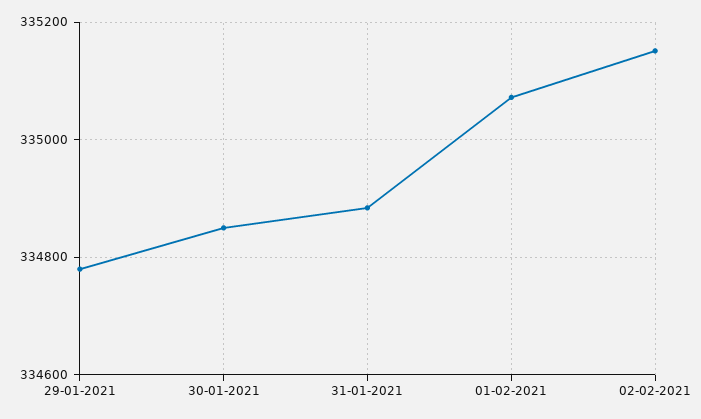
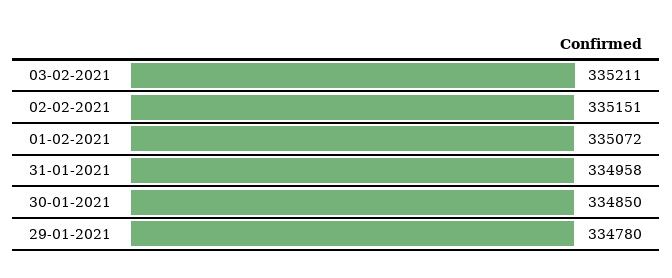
31-01-2021: 334880 -> 334958
03-02-2021: none -> 335211

